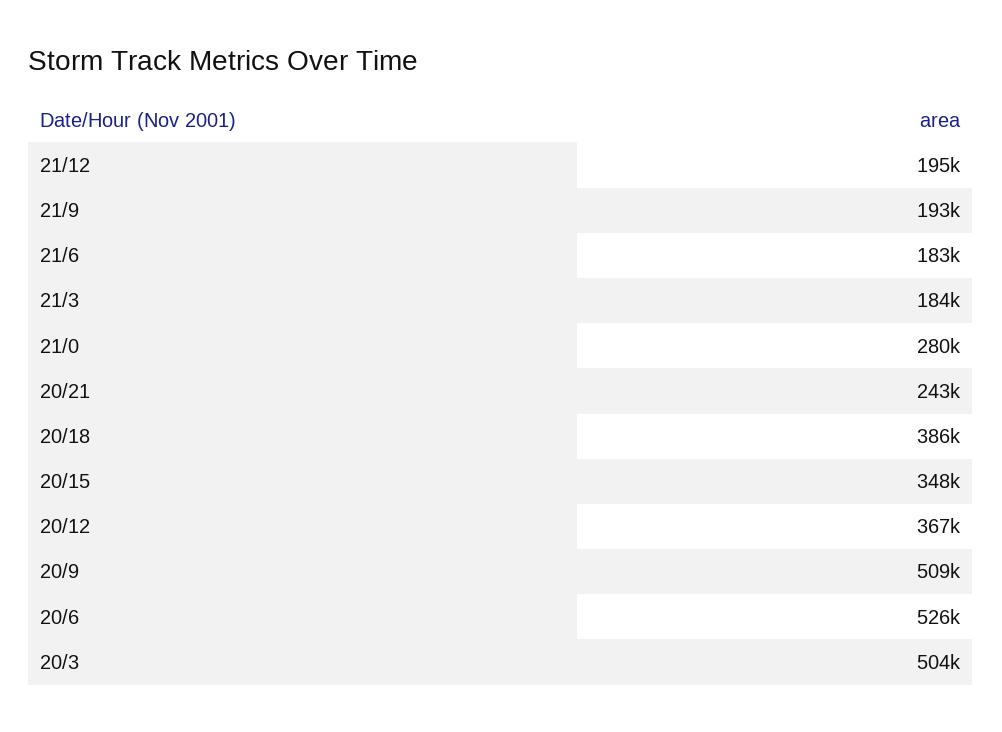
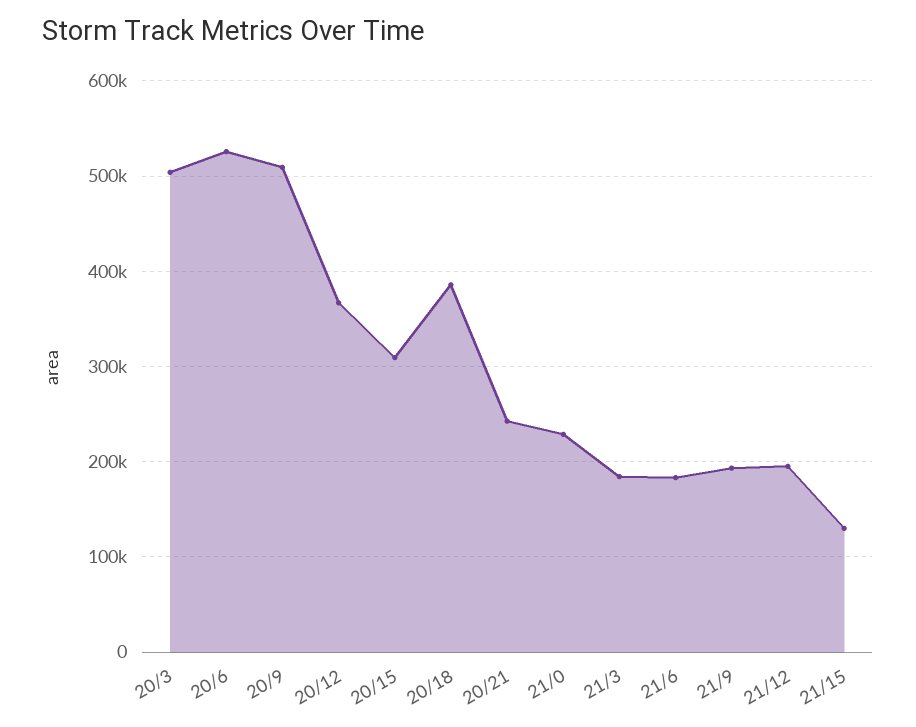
21/0: 280000 -> 230000
20/15: 348000 -> 310000
21/15: none -> 130000

